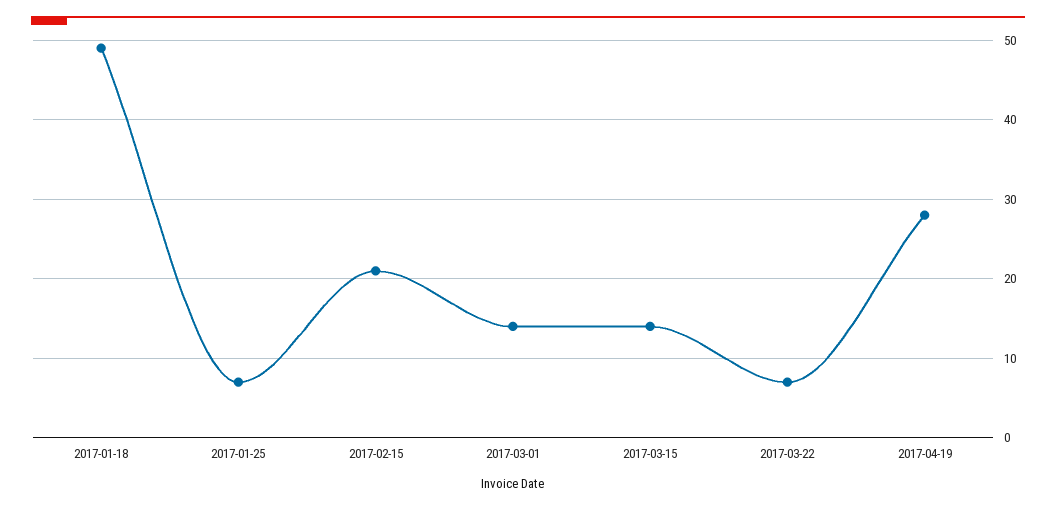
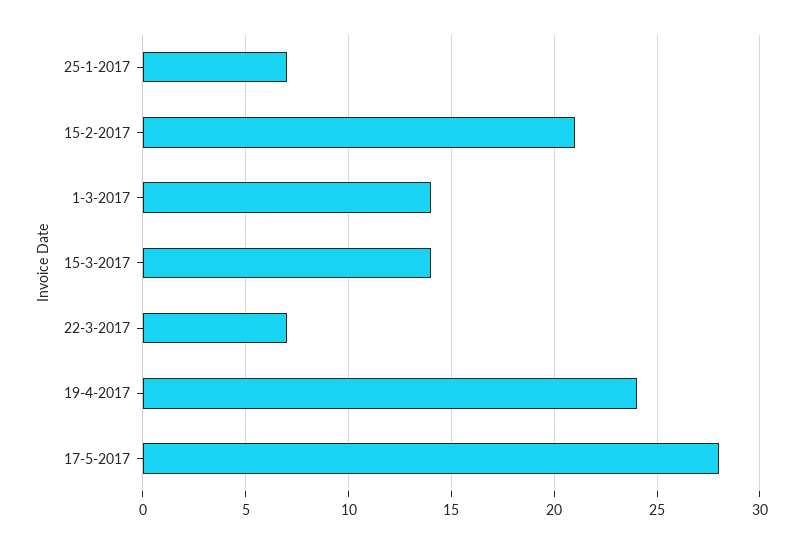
2017-01-18: 49 -> none
2017-04-19: 28 -> 24
17-5-2017: none -> 28

